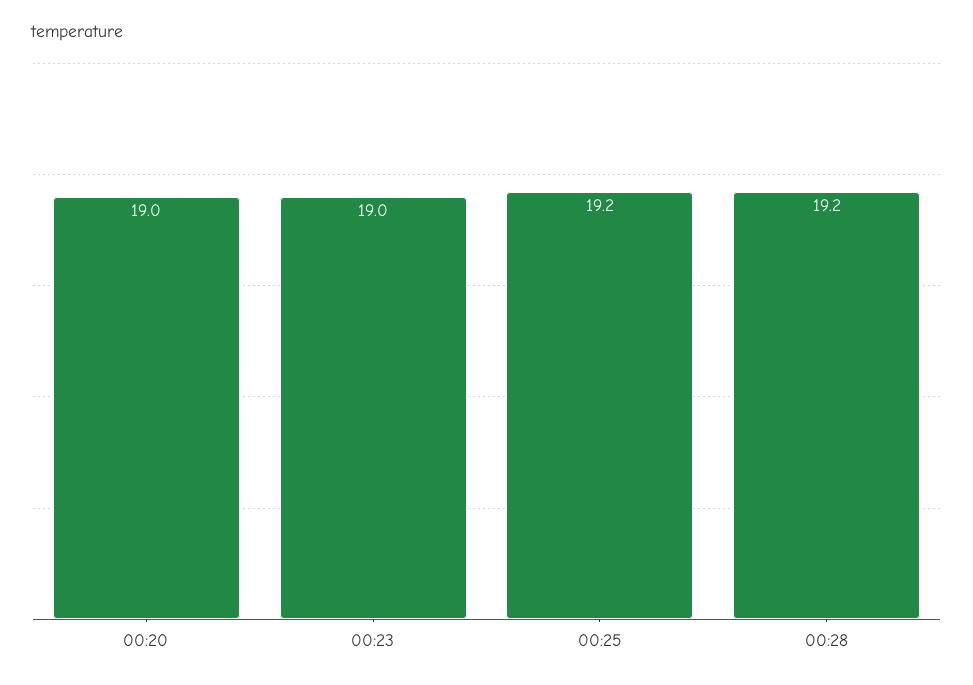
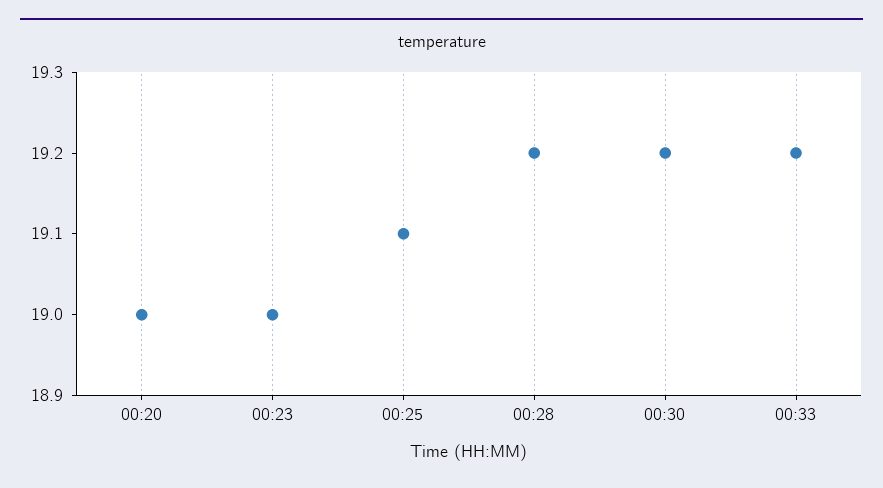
00:25: 19.2 -> 19.1
00:30: none -> 19.2
00:33: none -> 19.2

